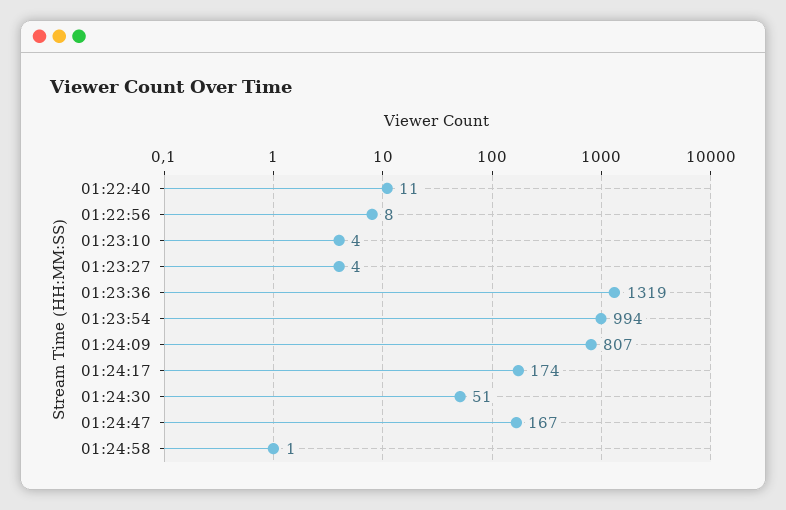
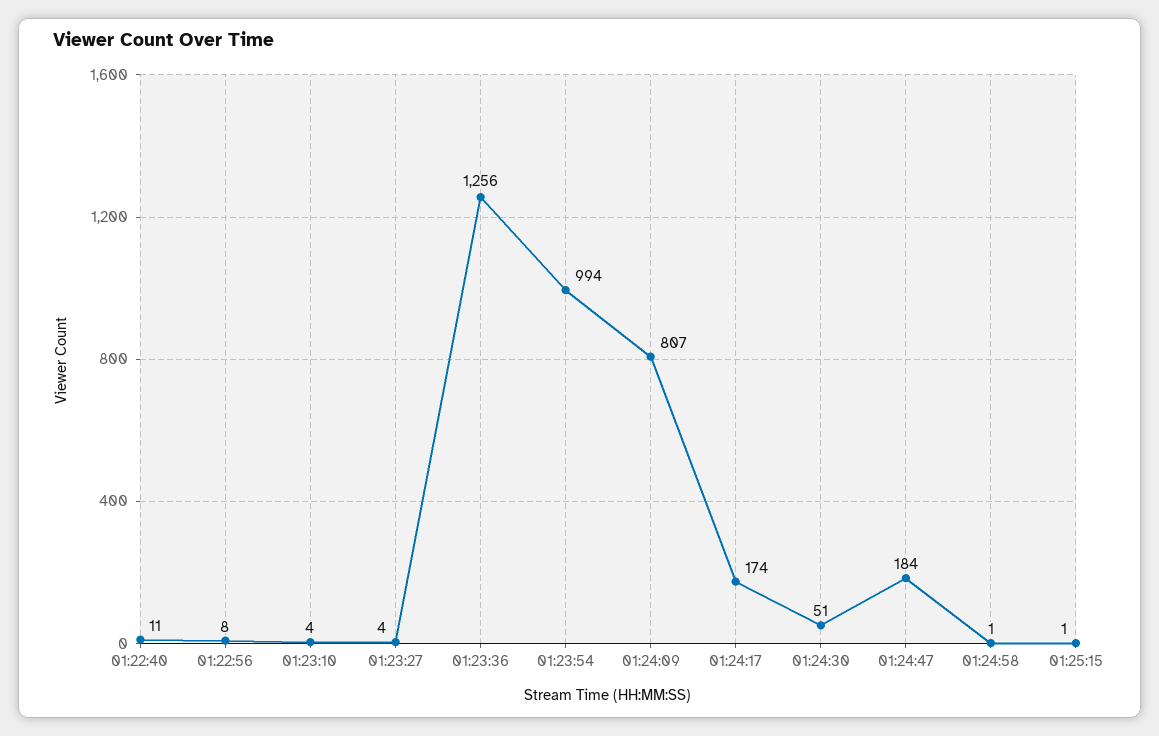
01:23:36: 1319 -> 1256
01:24:47: 167 -> 184
01:25:15: none -> 1

